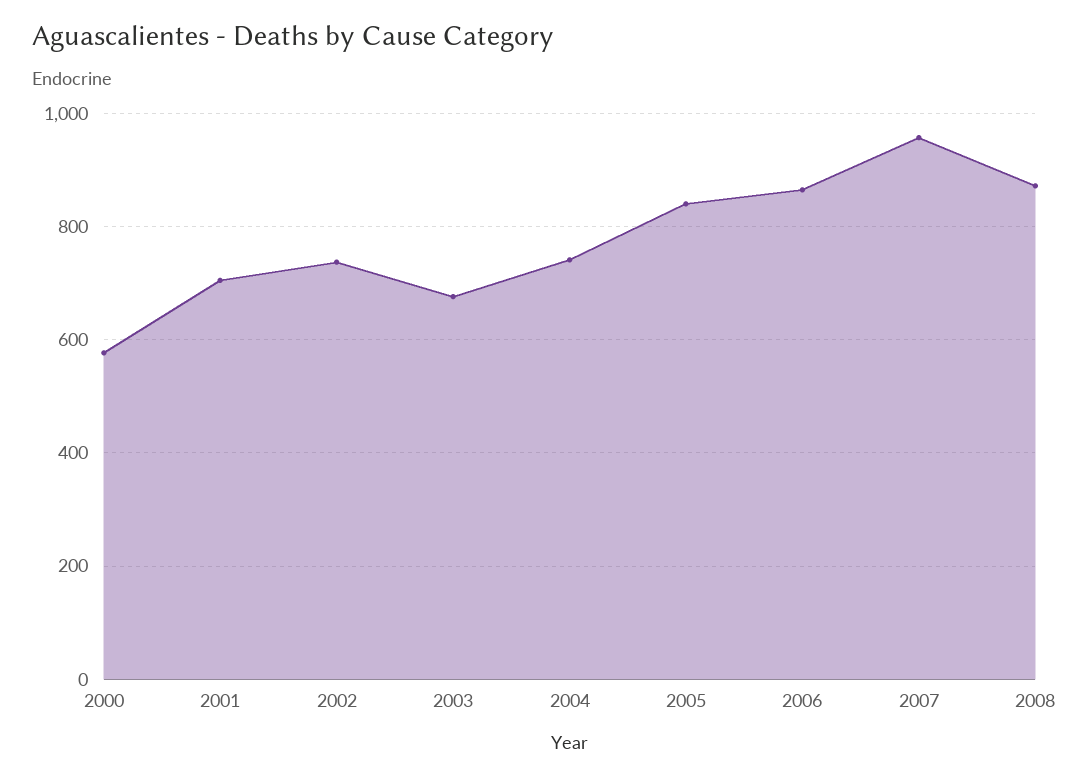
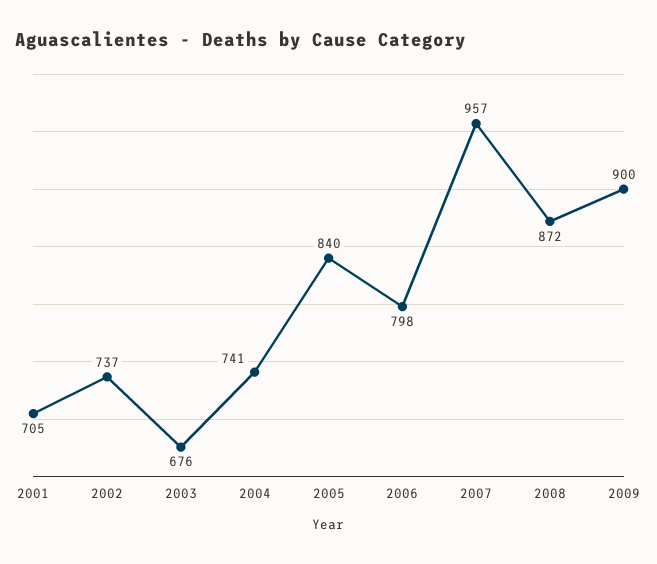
2000: 580 -> none
2006: 860 -> 798
2009: none -> 900

